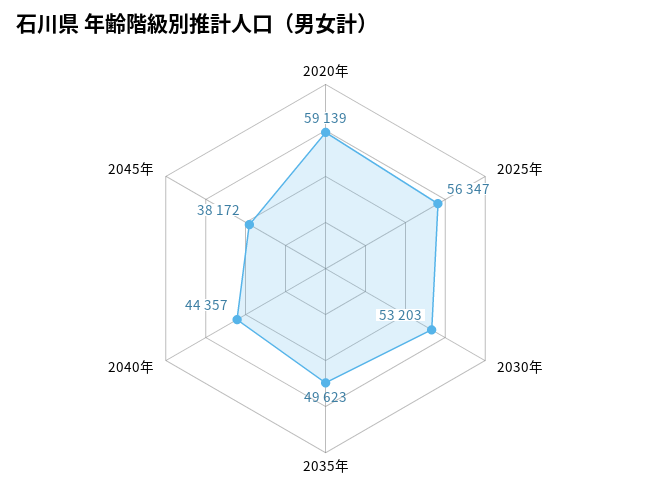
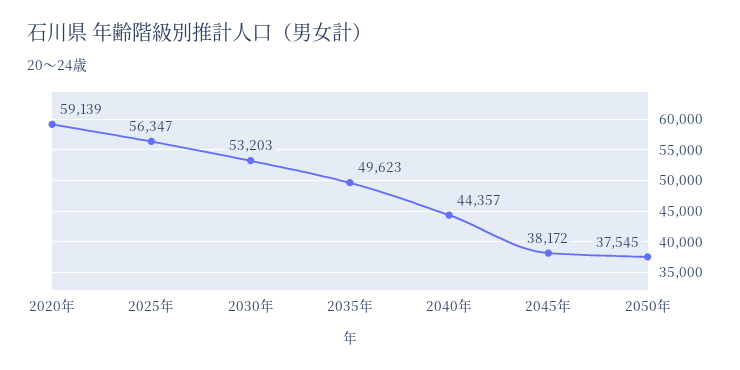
2050年: none -> 37545

